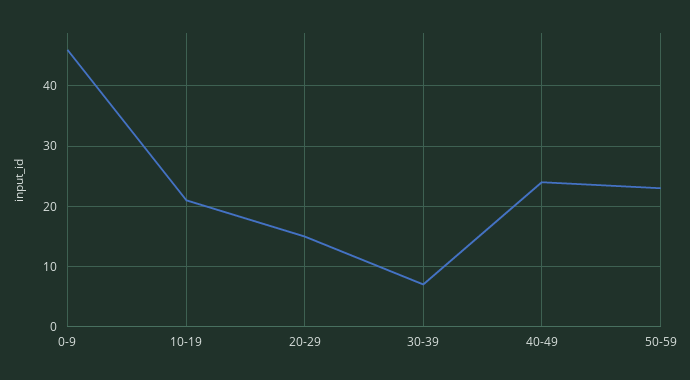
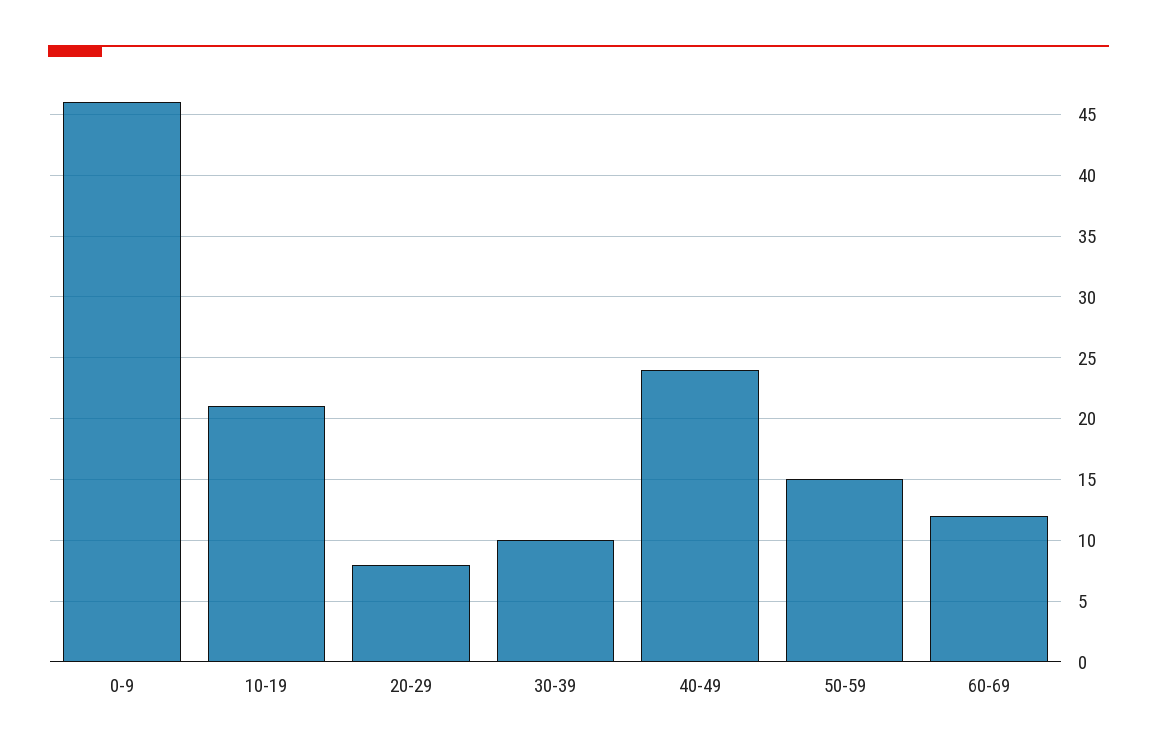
20-29: 15 -> 8
30-39: 7 -> 10
50-59: 23 -> 15
60-69: none -> 12

